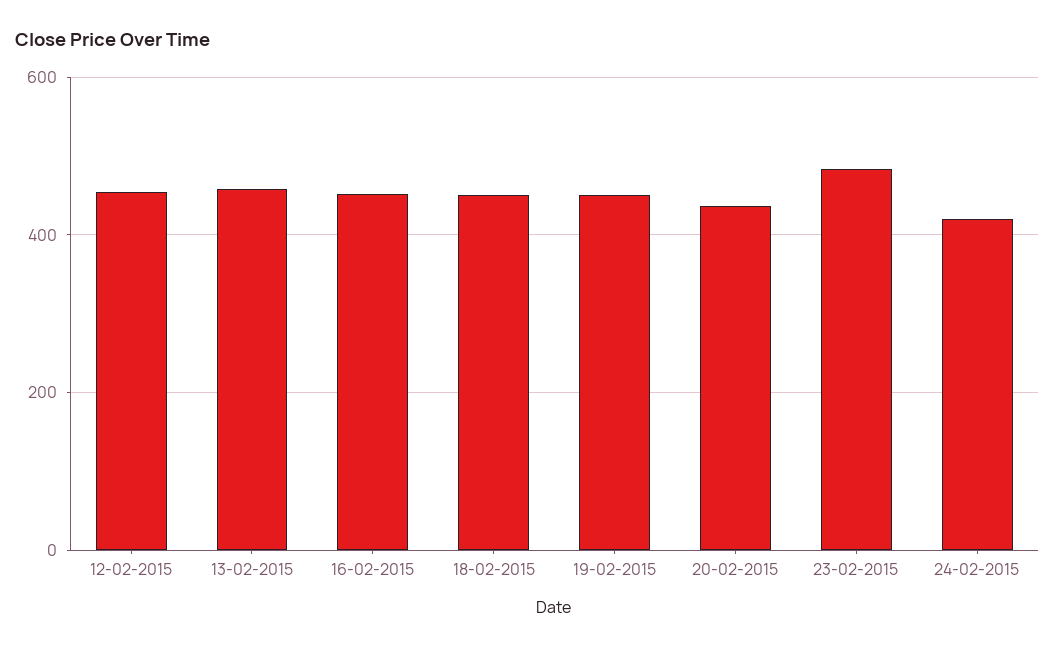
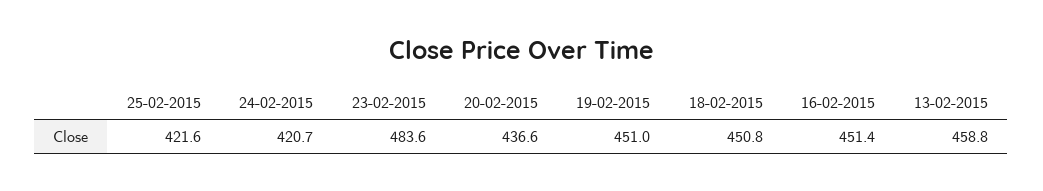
12-02-2015: 460 -> none
25-02-2015: none -> 421.6

